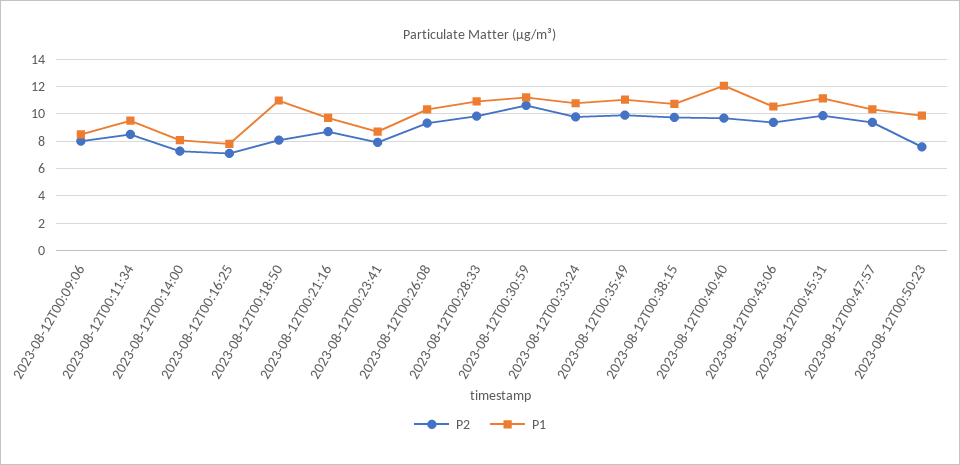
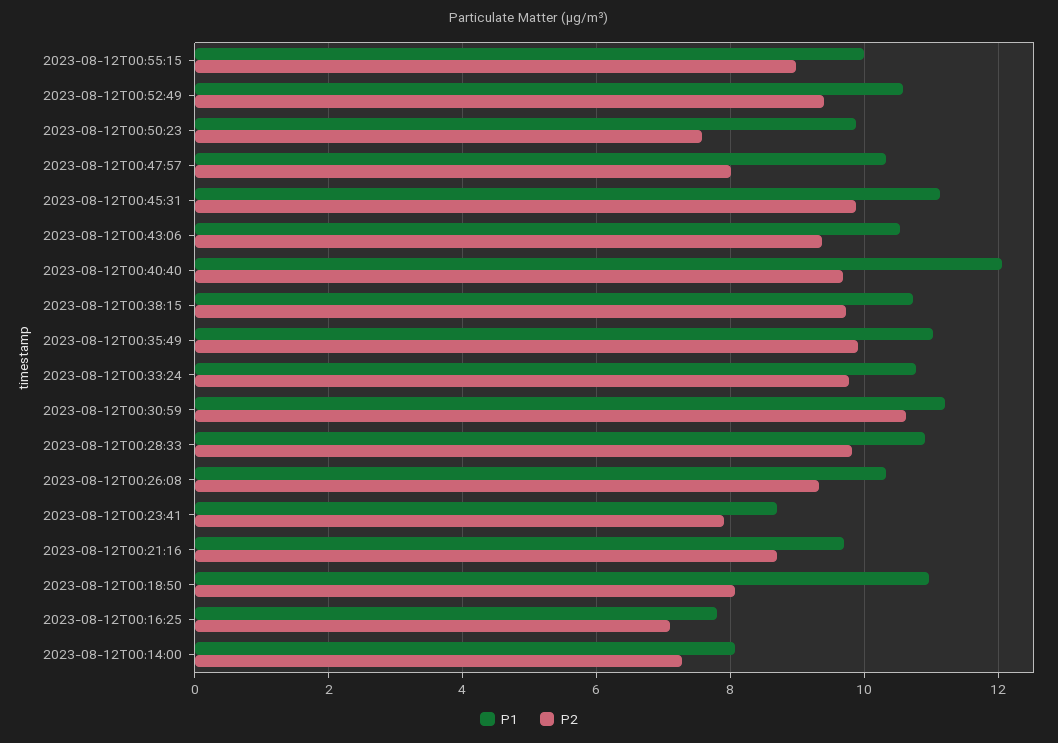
P2, 2023-08-12T00:09:06: 8 -> none
P1, 2023-08-12T00:09:06: 8.5 -> none
P2, 2023-08-12T00:11:34: 8.5 -> none
P1, 2023-08-12T00:11:34: 9.5 -> none
P2, 2023-08-12T00:47:57: 9.5 -> 8
P1, 2023-08-12T00:55:15: none -> 10
P2, 2023-08-12T00:55:15: none -> 9
P1, 2023-08-12T00:52:49: none -> 10.6
P2, 2023-08-12T00:52:49: none -> 9.4

